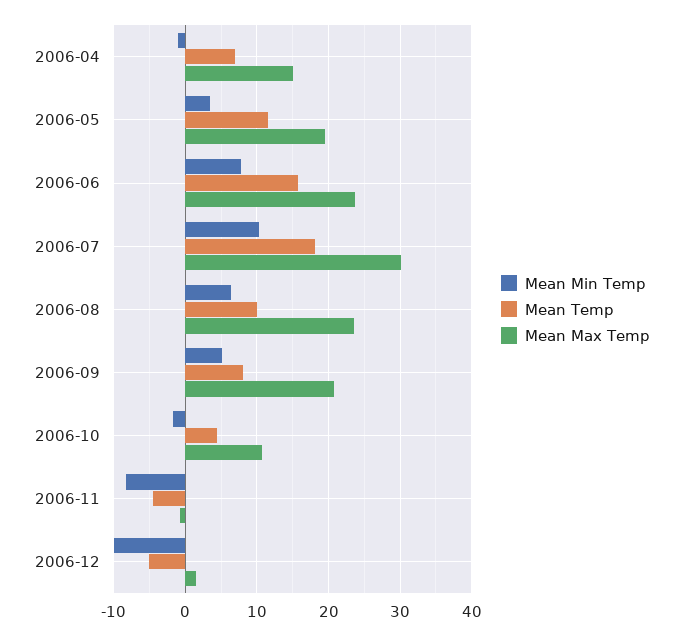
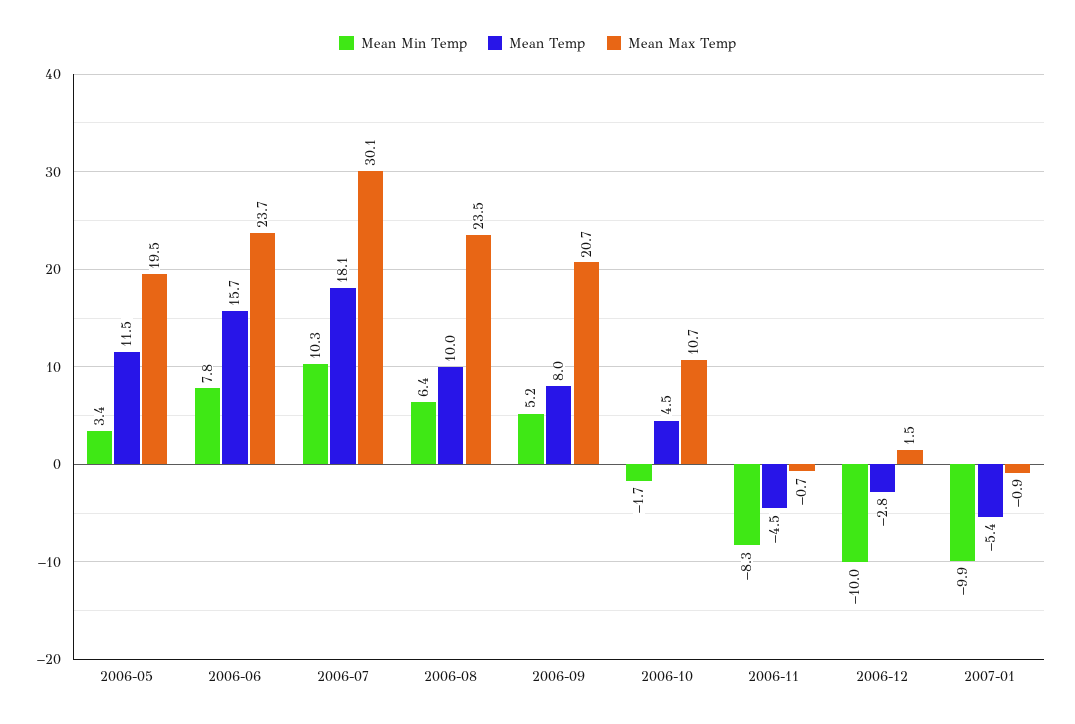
Mean Min Temp, 2006-04: -1 -> none
Mean Temp, 2006-04: 7 -> none
Mean Max Temp, 2006-04: 15 -> none
Mean Temp, 2006-12: -5 -> -2.8
Mean Min Temp, 2007-01: none -> -9.9
Mean Temp, 2007-01: none -> -5.4
Mean Max Temp, 2007-01: none -> -0.9

